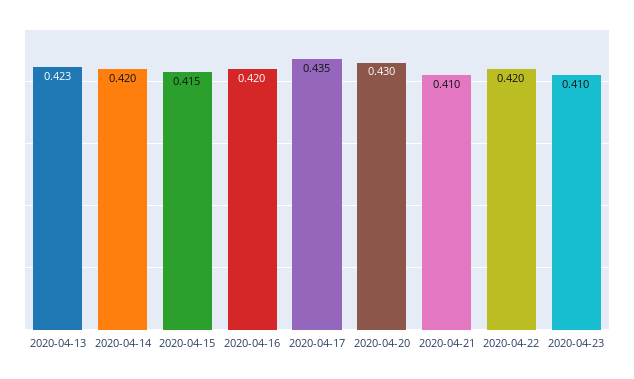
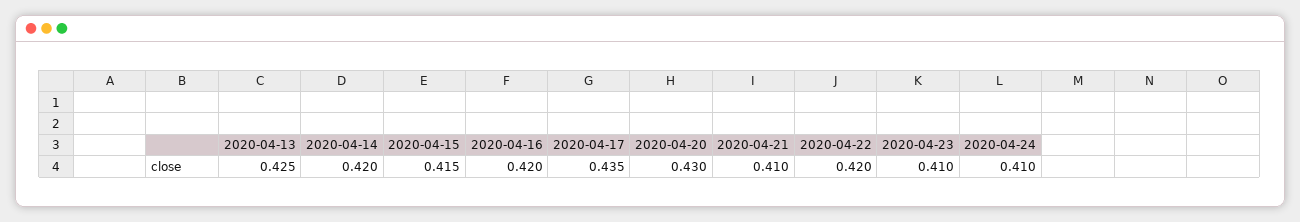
2020-04-13: 0.423 -> 0.425
2020-04-24: none -> 0.41

